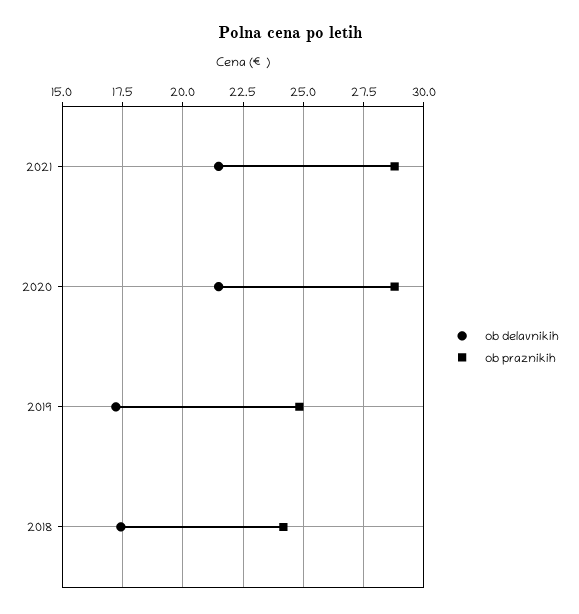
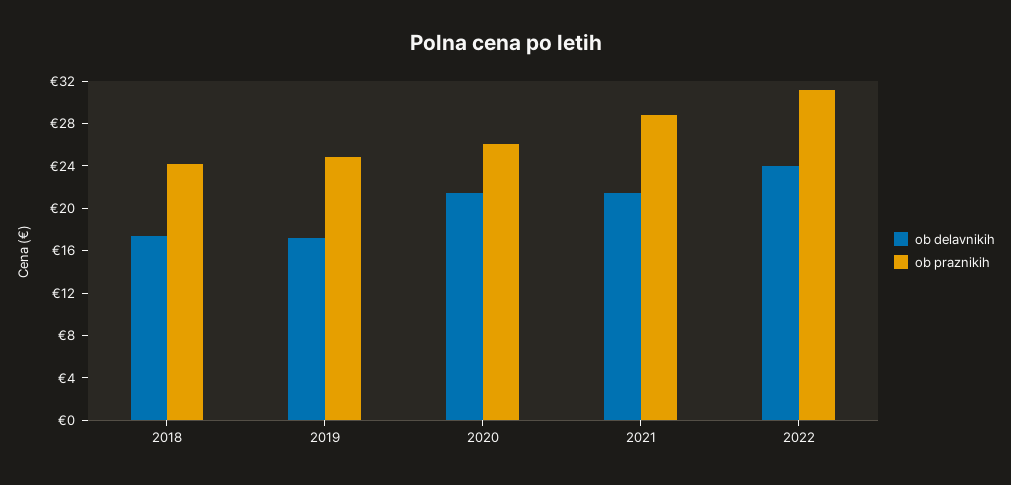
ob praznikih, 2020: 28.75 -> 26
ob delavnikih, 2022: none -> 24
ob praznikih, 2022: none -> 31

